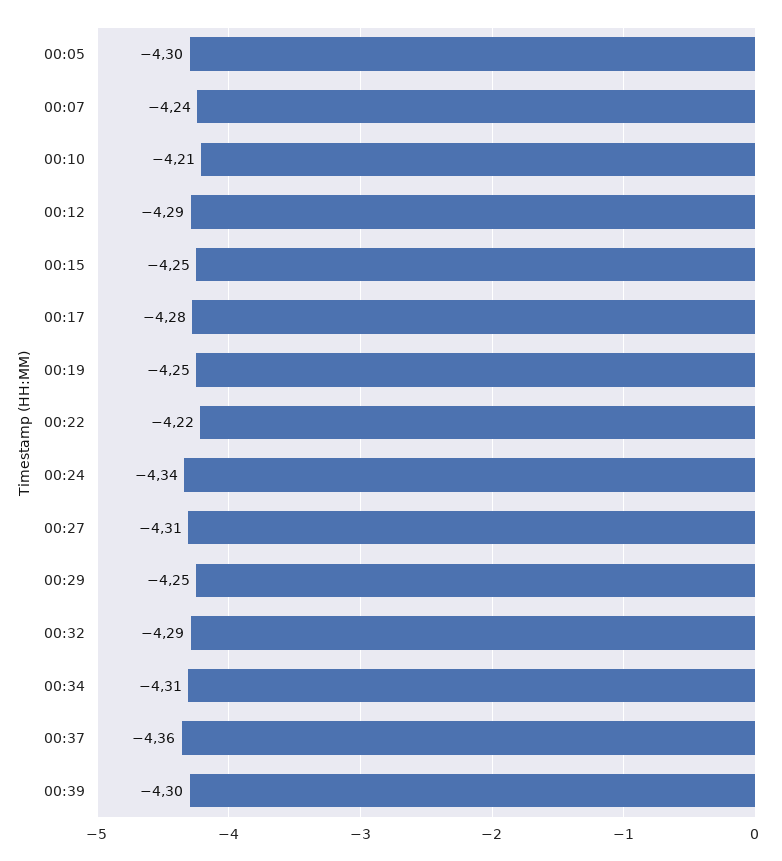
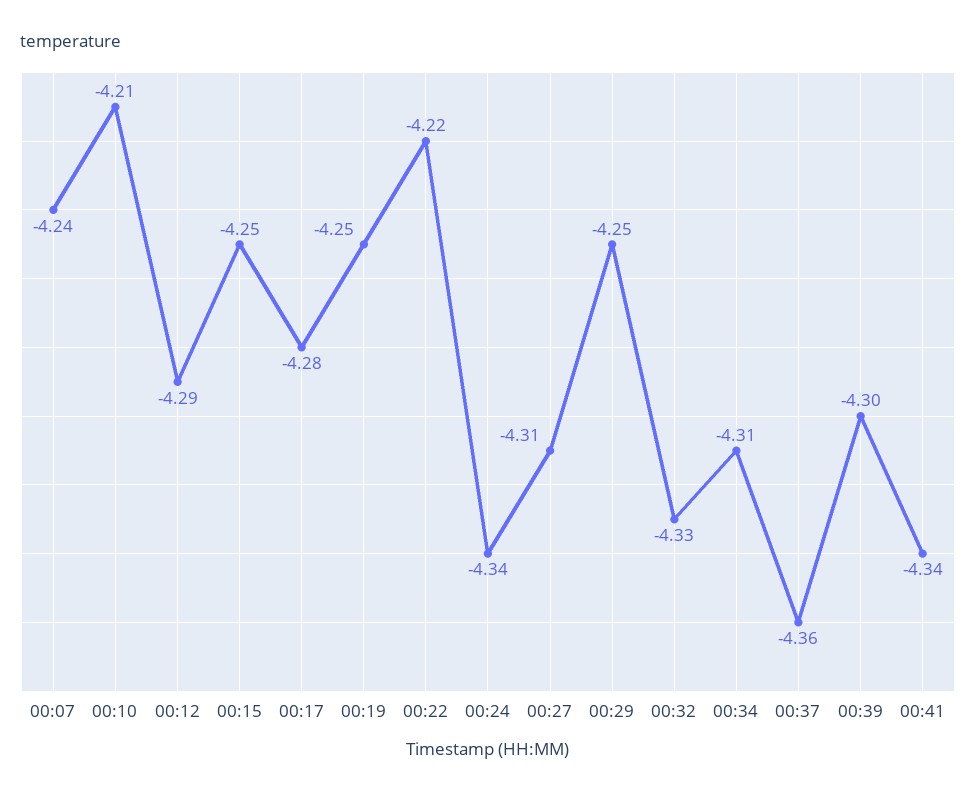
00:05: -4.3 -> none
00:32: -4.29 -> -4.33
00:41: none -> -4.34

